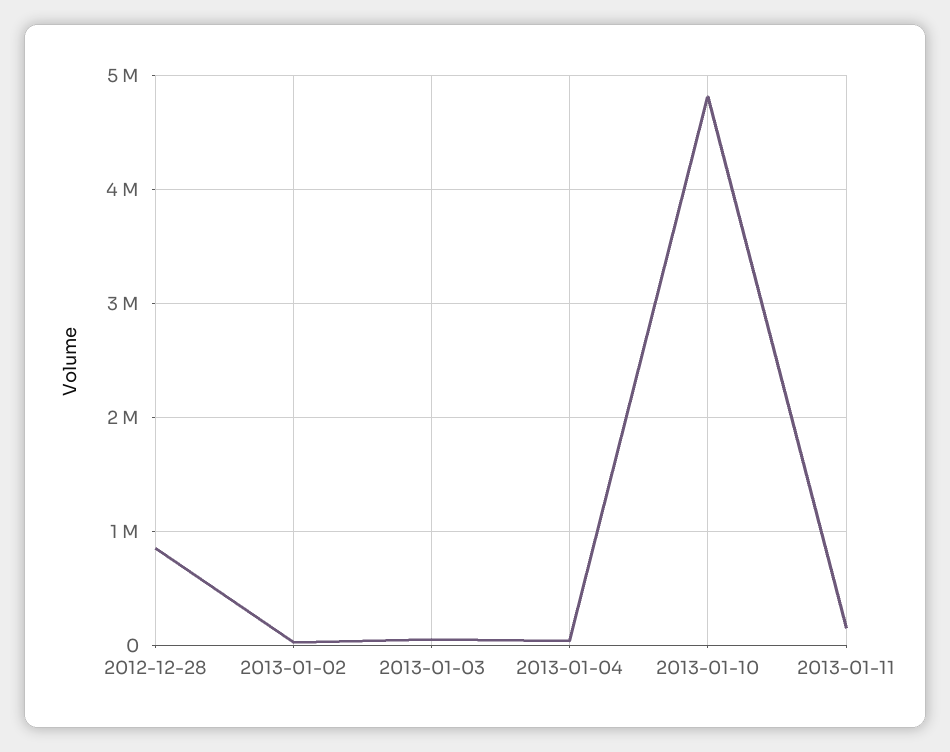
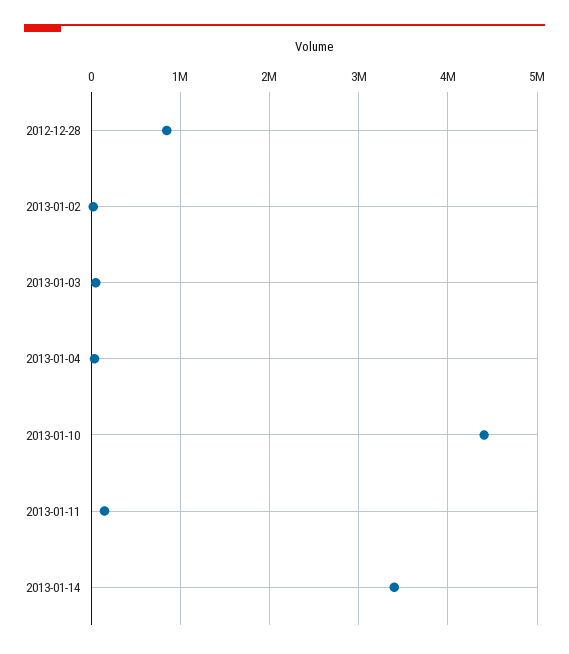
2013-01-10: 4800000 -> 4400000
2013-01-14: none -> 3400000

